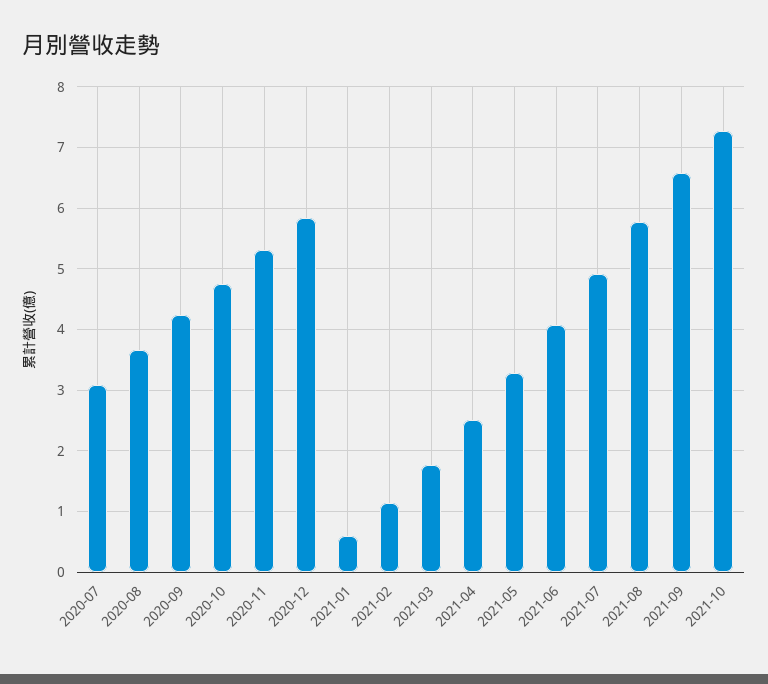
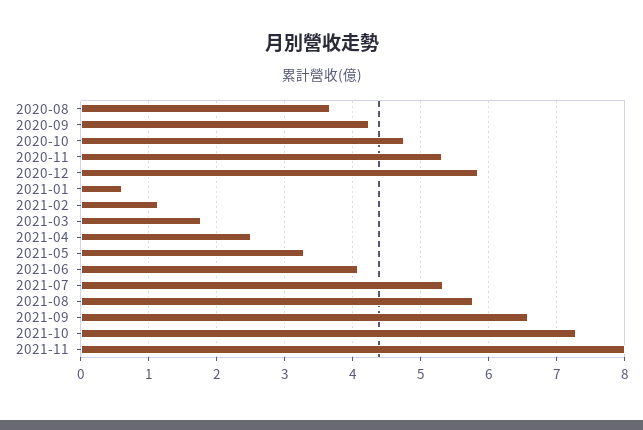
2020-07: 3.1 -> none
2021-07: 4.9 -> 5.3
2021-11: none -> 8

